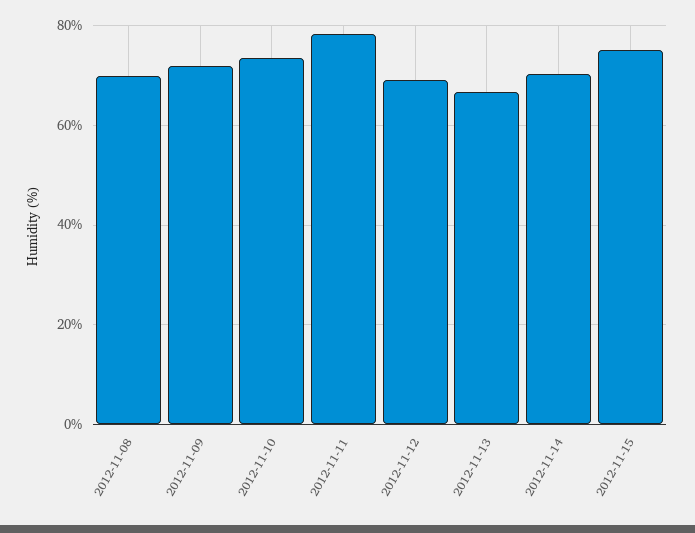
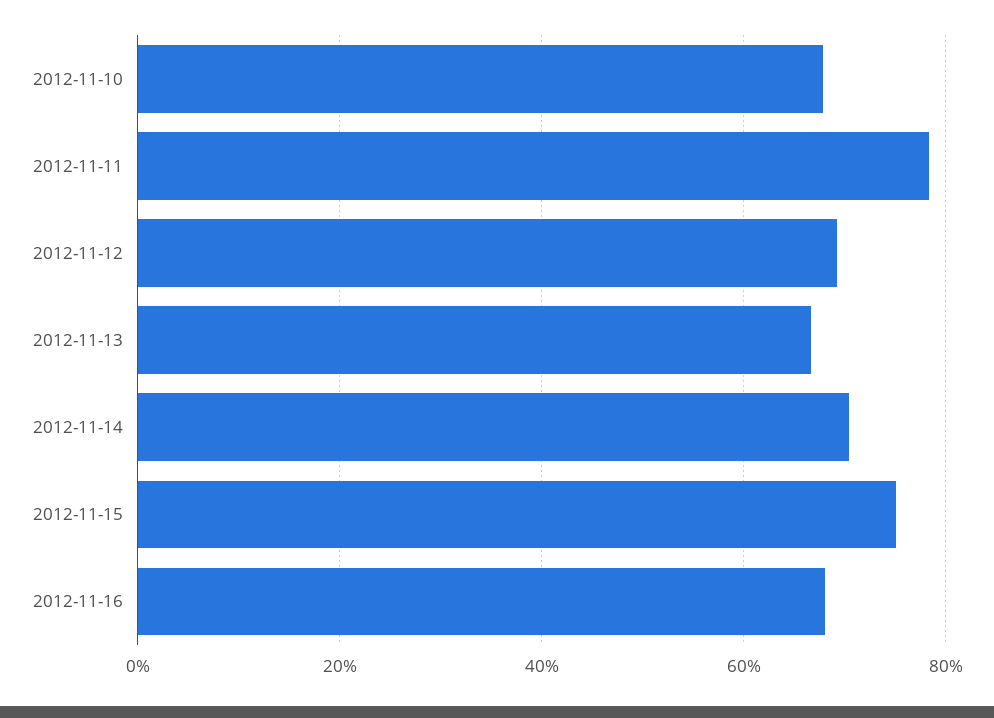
2012-11-08: 70 -> none
2012-11-09: 72 -> none
2012-11-10: 74 -> 68
2012-11-16: none -> 68

